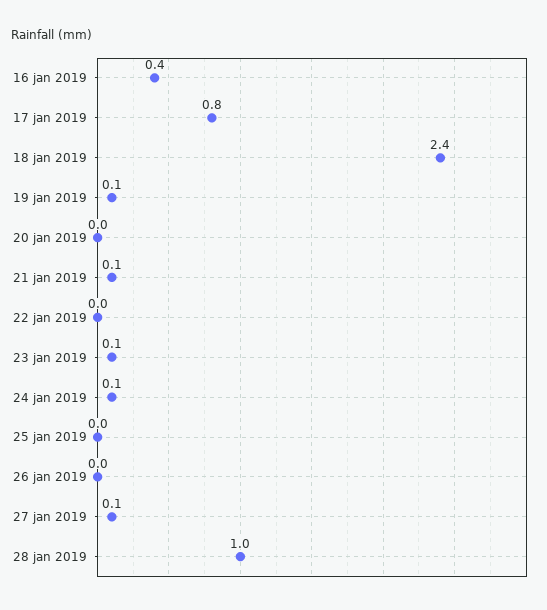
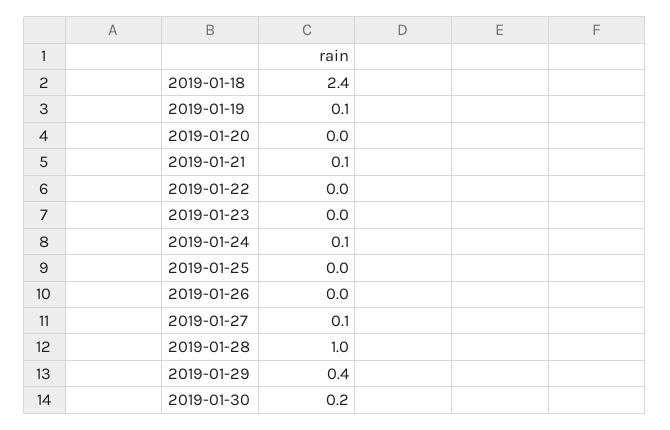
16 jan 2019: 0.4 -> none
17 jan 2019: 0.8 -> none
23 jan 2019: 0.1 -> 0
2019-01-29: none -> 0.4
2019-01-30: none -> 0.2

